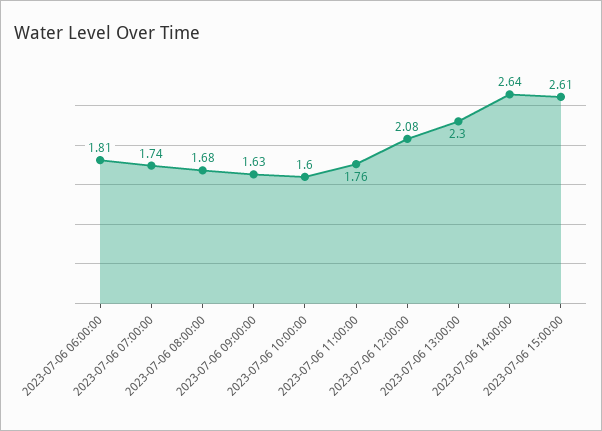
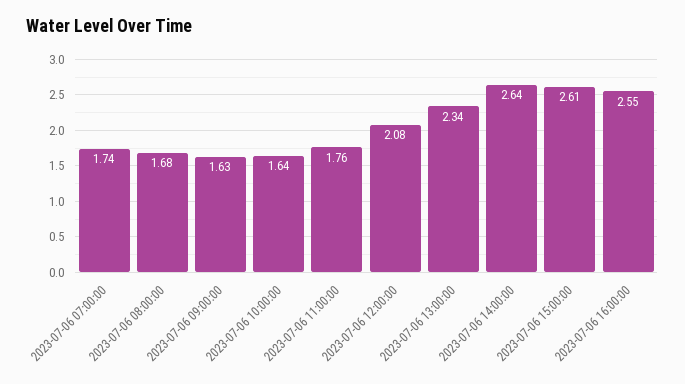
2023-07-06 06:00:00: 1.81 -> none
2023-07-06 10:00:00: 1.6 -> 1.64
2023-07-06 13:00:00: 2.3 -> 2.34
2023-07-06 16:00:00: none -> 2.55

